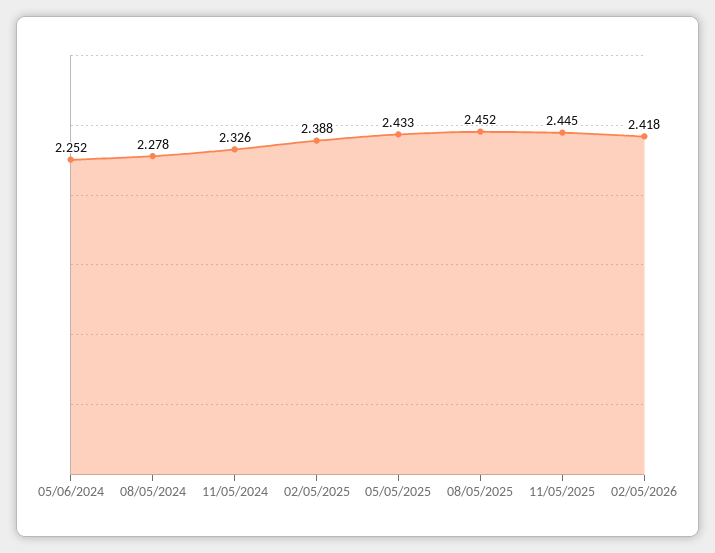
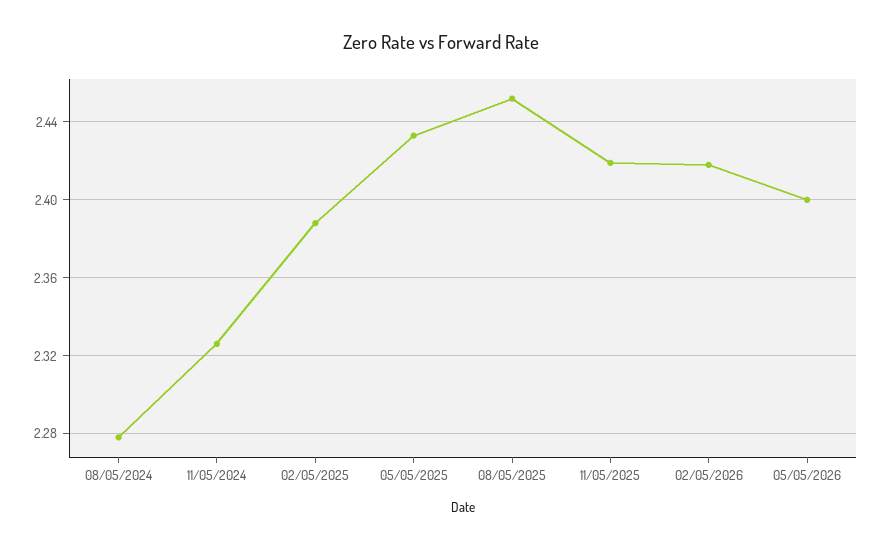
05/06/2024: 2.252 -> none
11/05/2025: 2.445 -> 2.42
05/05/2026: none -> 2.4

